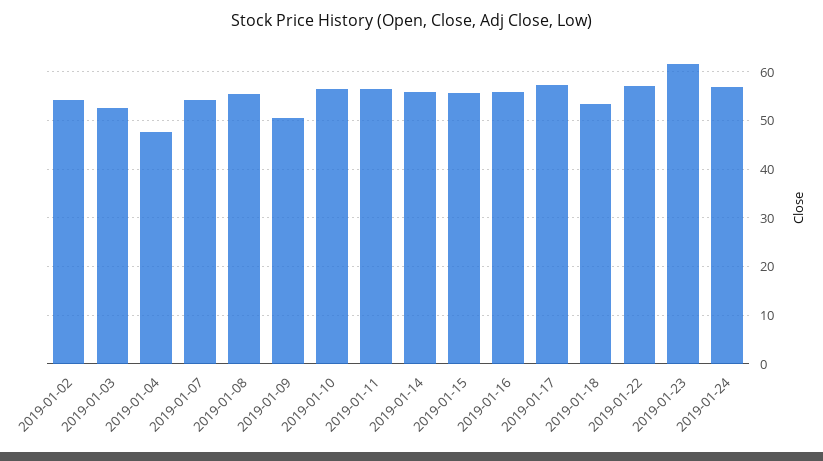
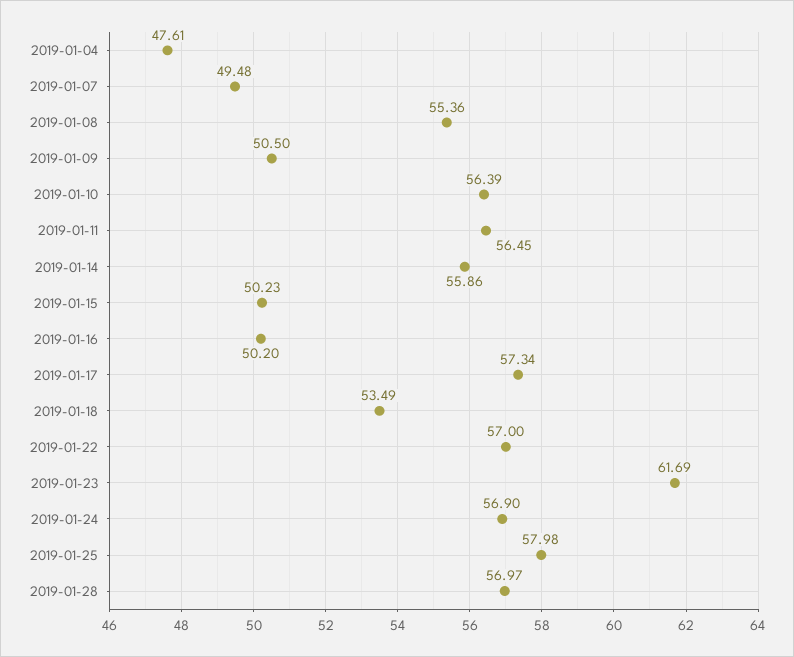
2019-01-02: 54 -> none
2019-01-03: 52 -> none
2019-01-07: 54 -> 49.48
2019-01-15: 56 -> 50.23
2019-01-16: 56 -> 50.2
2019-01-25: none -> 57.98
2019-01-28: none -> 56.97

